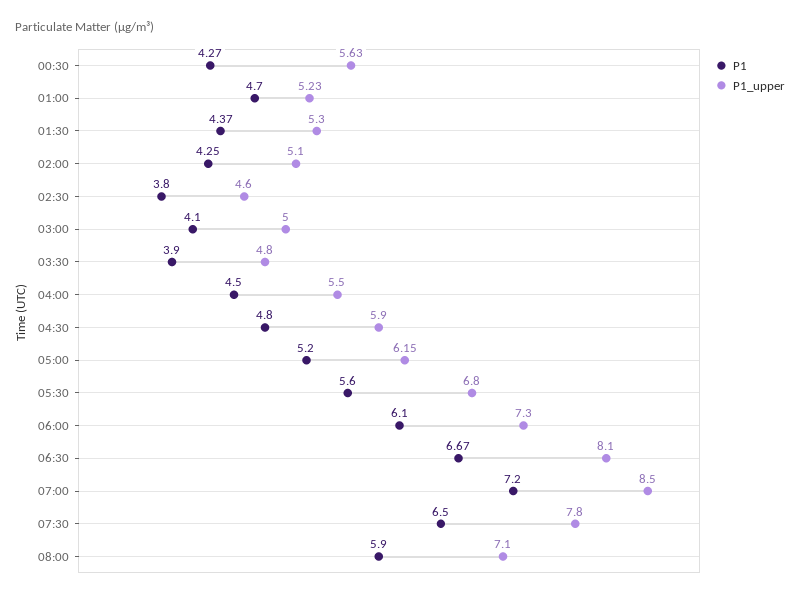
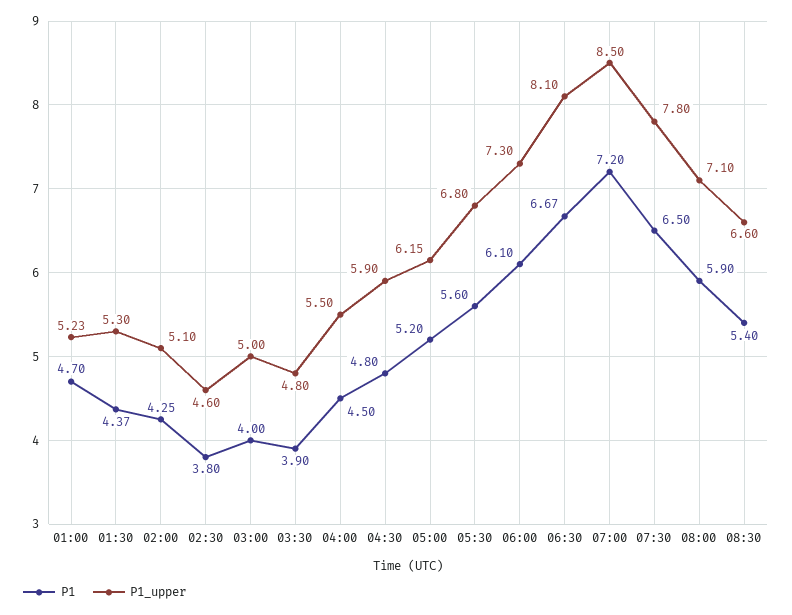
P1, 00:30: 4.27 -> none
P1_upper, 00:30: 5.63 -> none
P1, 03:00: 4.1 -> 4
P1, 08:30: none -> 5.4
P1_upper, 08:30: none -> 6.6

